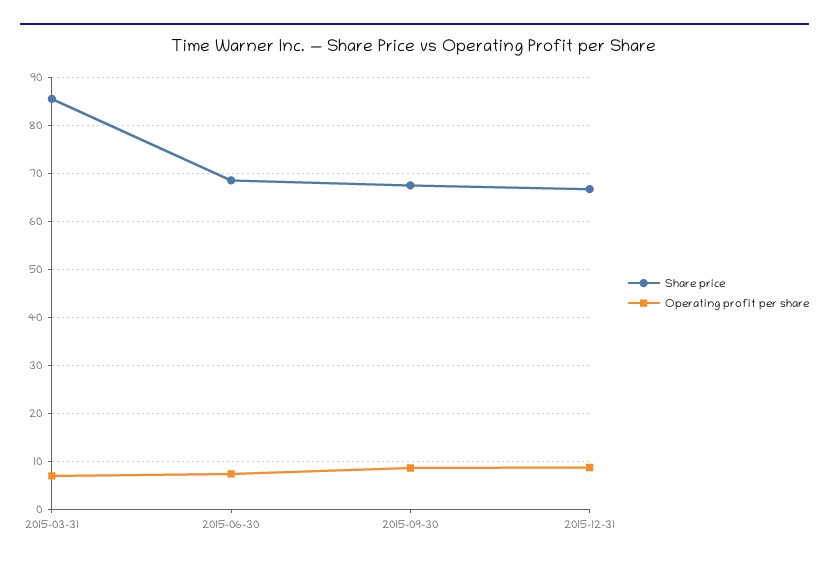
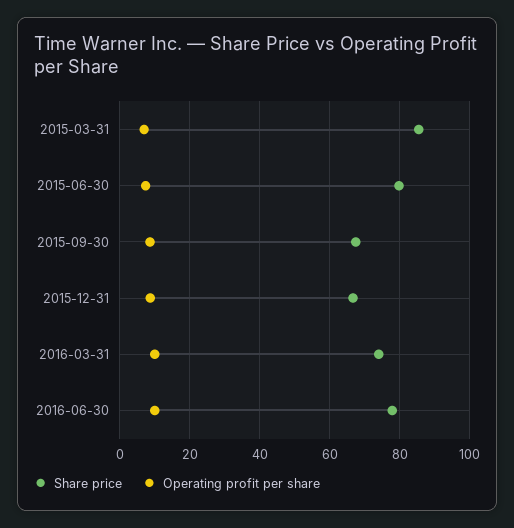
Share price, 2015-06-30: 68 -> 80
Share price, 2016-03-31: none -> 74
Operating profit per share, 2016-03-31: none -> 10
Share price, 2016-06-30: none -> 78
Operating profit per share, 2016-06-30: none -> 10

